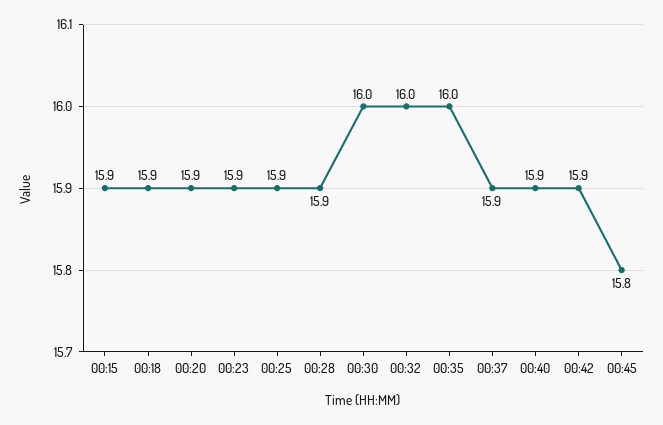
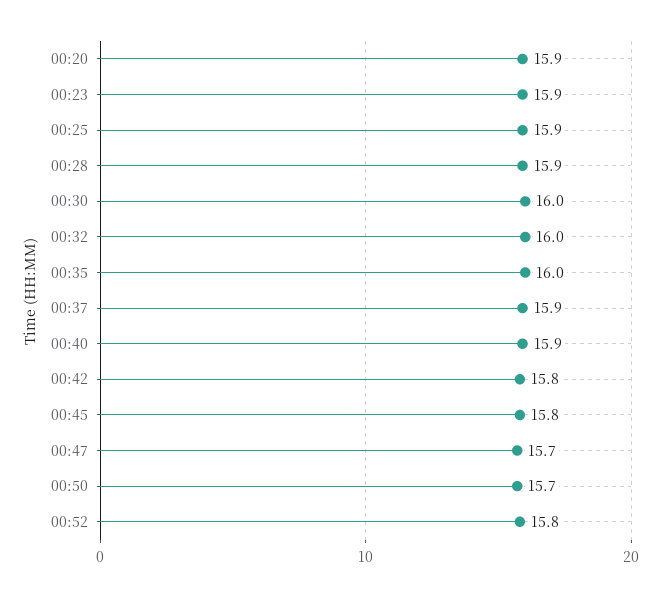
00:15: 15.9 -> none
00:18: 15.9 -> none
00:42: 15.9 -> 15.8
00:47: none -> 15.7
00:50: none -> 15.7
00:52: none -> 15.8

